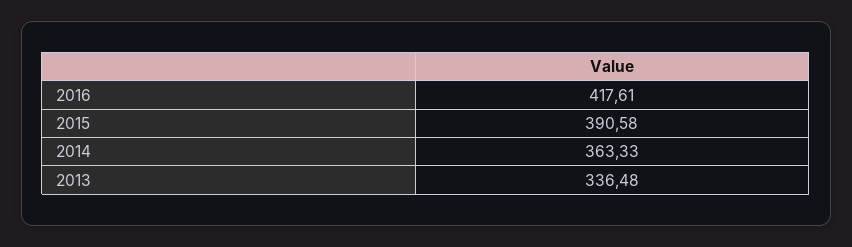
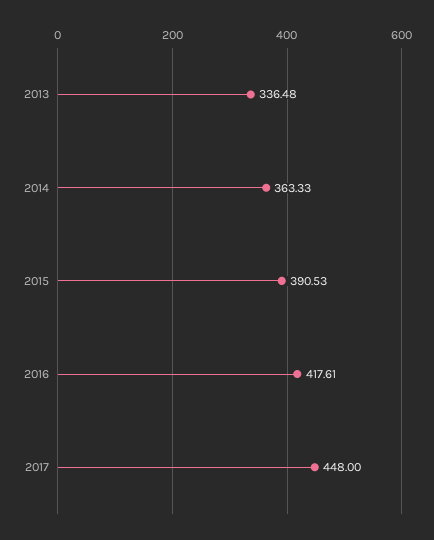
2015: 390.58 -> 390.53
2017: none -> 448

